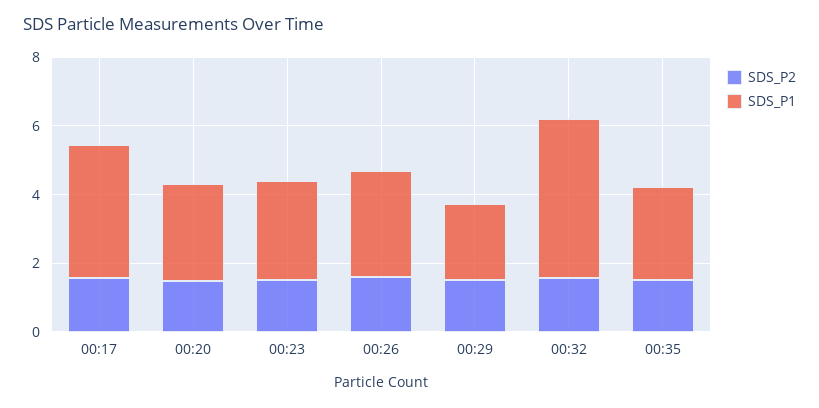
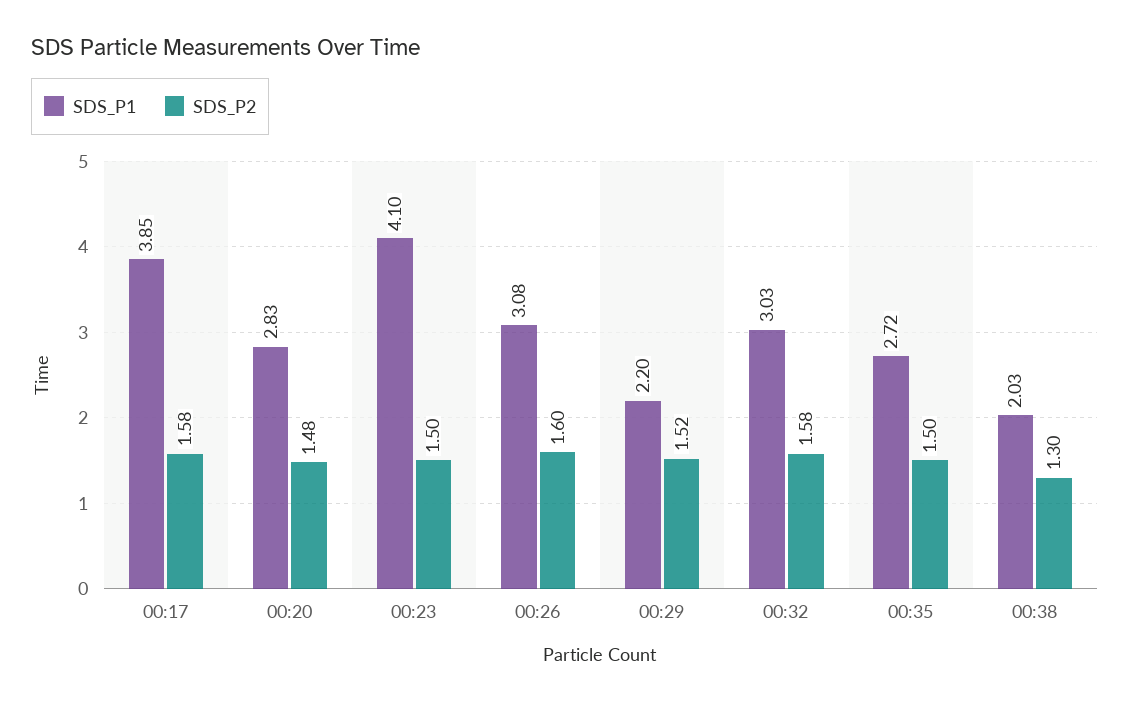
SDS_P1, 00:23: 3 -> 4.1
SDS_P1, 00:32: 4.5 -> 3.03
SDS_P1, 00:38: none -> 2.03
SDS_P2, 00:38: none -> 1.3

